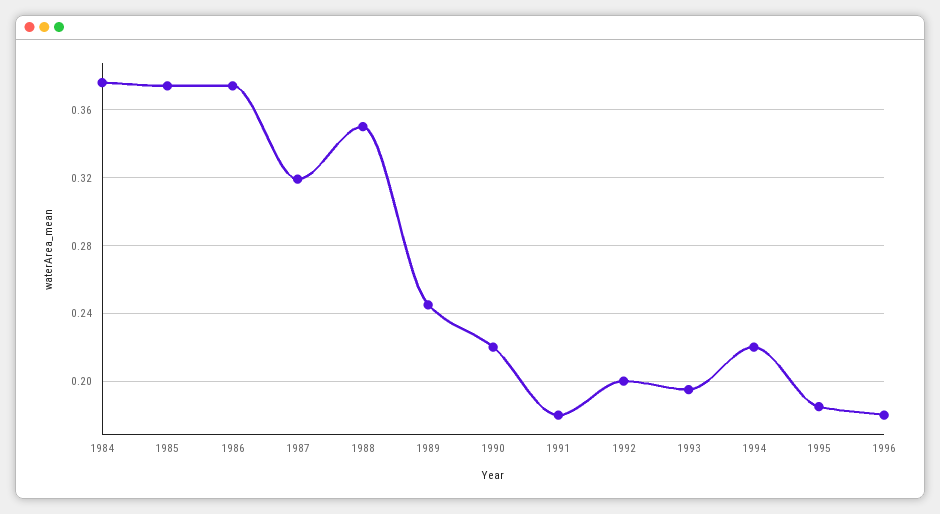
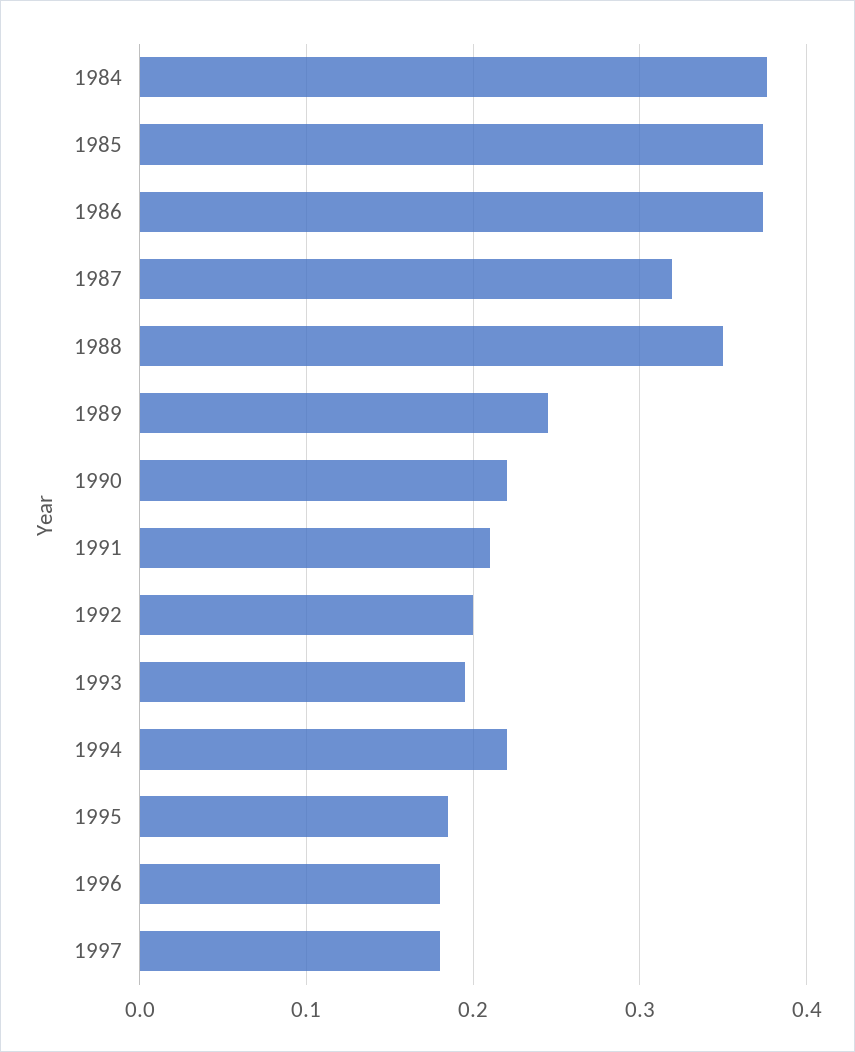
1991: 0.18 -> 0.21
1997: none -> 0.18

